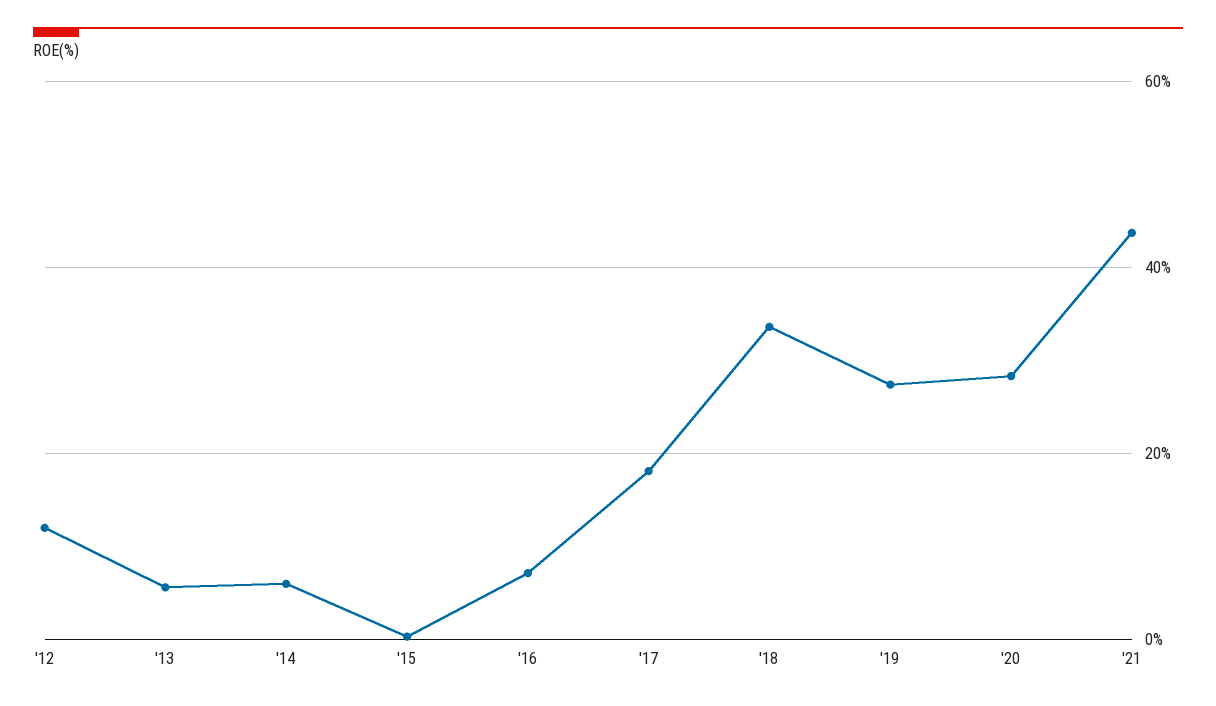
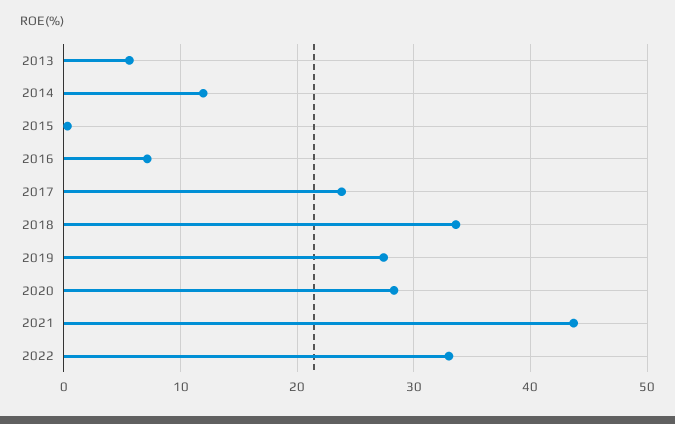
'12: 12 -> none
'14: 6 -> 12
'17: 18 -> 24
2022: none -> 33

